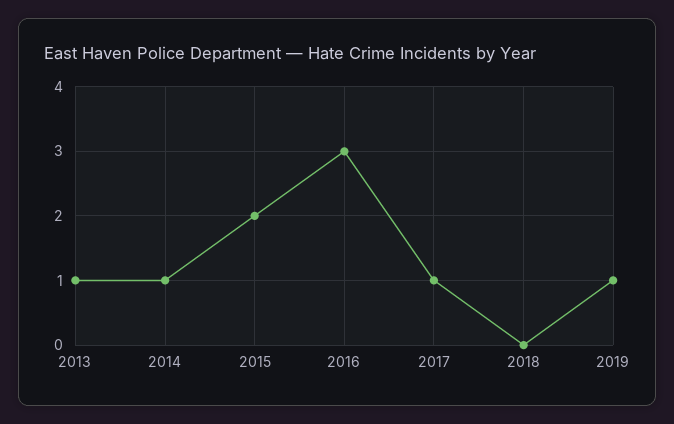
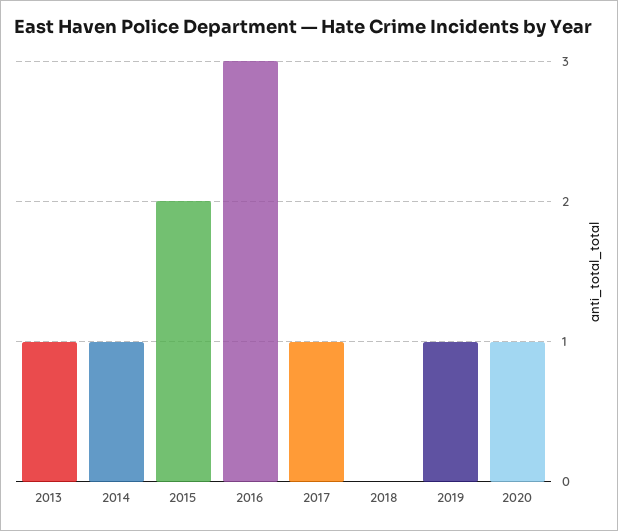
2020: none -> 1

